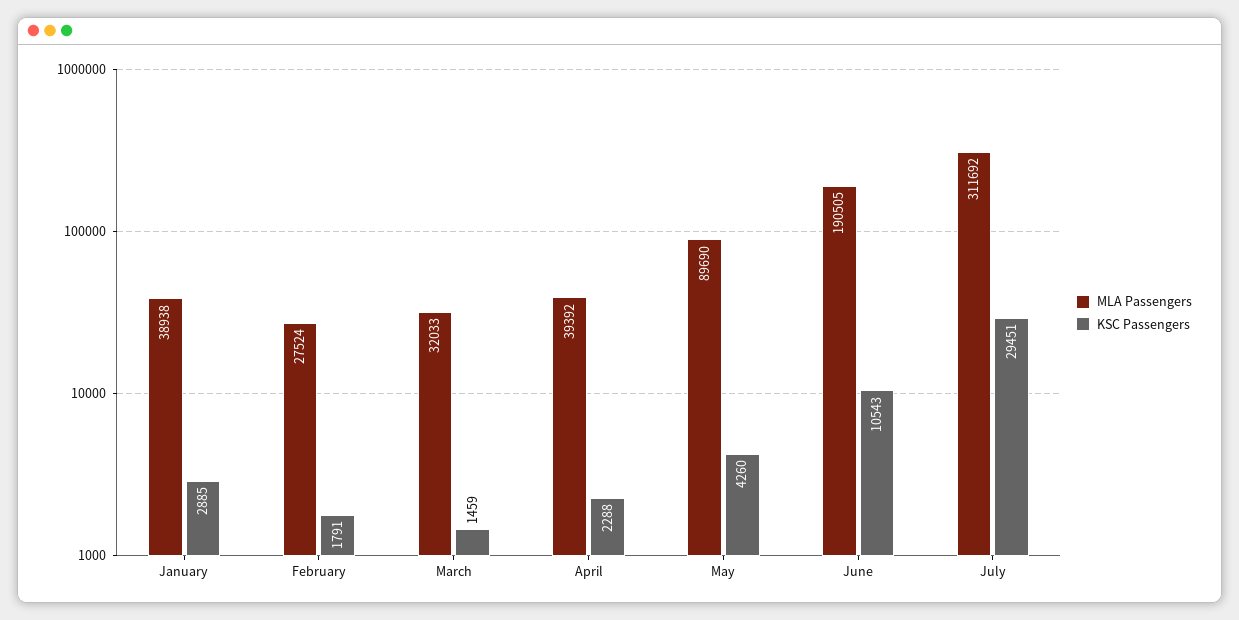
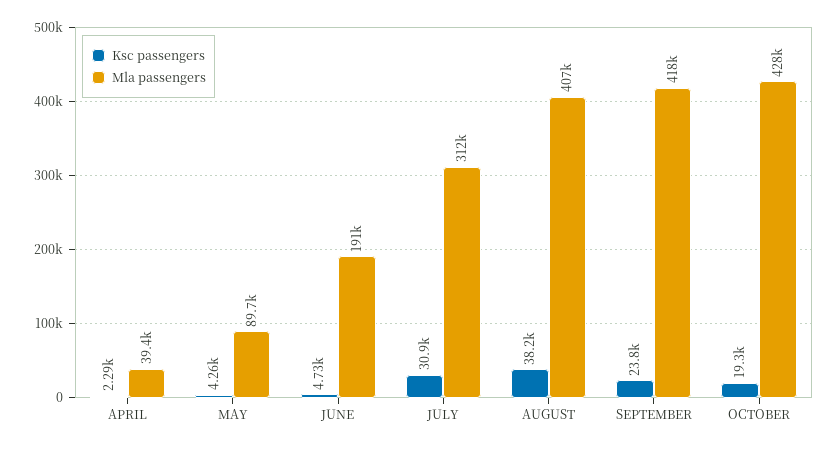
MLA Passengers, January: 38938 -> none
KSC Passengers, January: 2885 -> none
MLA Passengers, February: 27524 -> none
KSC Passengers, February: 1791 -> none
MLA Passengers, March: 32033 -> none
KSC Passengers, March: 1459 -> none
KSC Passengers, June: 10543 -> 4730
KSC Passengers, July: 29451 -> 30900
KSC Passengers, AUGUST: none -> 38200
MLA Passengers, AUGUST: none -> 407000
KSC Passengers, SEPTEMBER: none -> 23800
MLA Passengers, SEPTEMBER: none -> 418000
KSC Passengers, OCTOBER: none -> 19300
MLA Passengers, OCTOBER: none -> 428000

